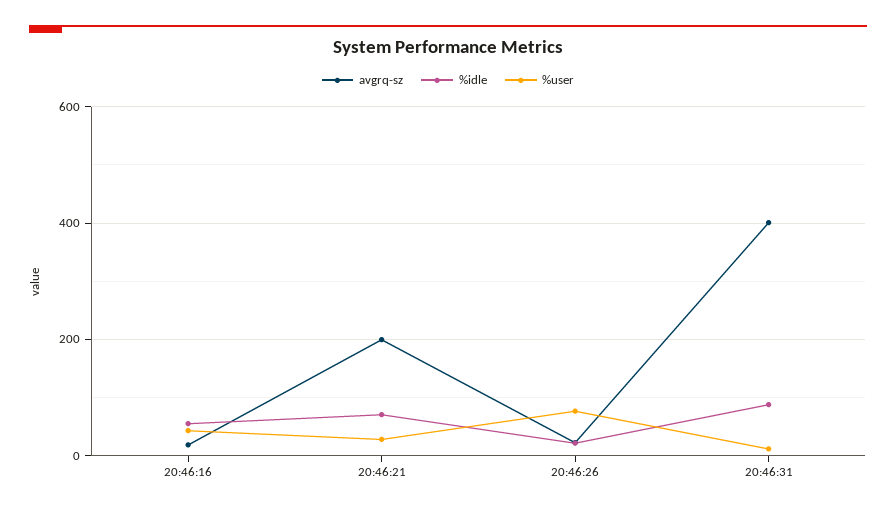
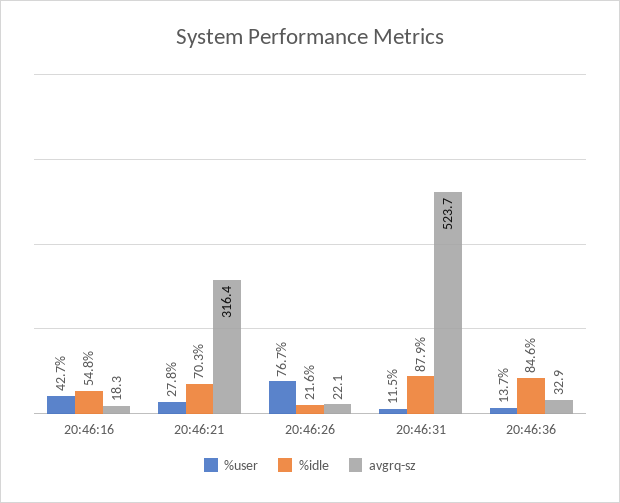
avgrq-sz, 20:46:21: 200 -> 316.4
avgrq-sz, 20:46:31: 400 -> 523.7
%user, 20:46:36: none -> 13.7
%idle, 20:46:36: none -> 84.6
avgrq-sz, 20:46:36: none -> 32.9

